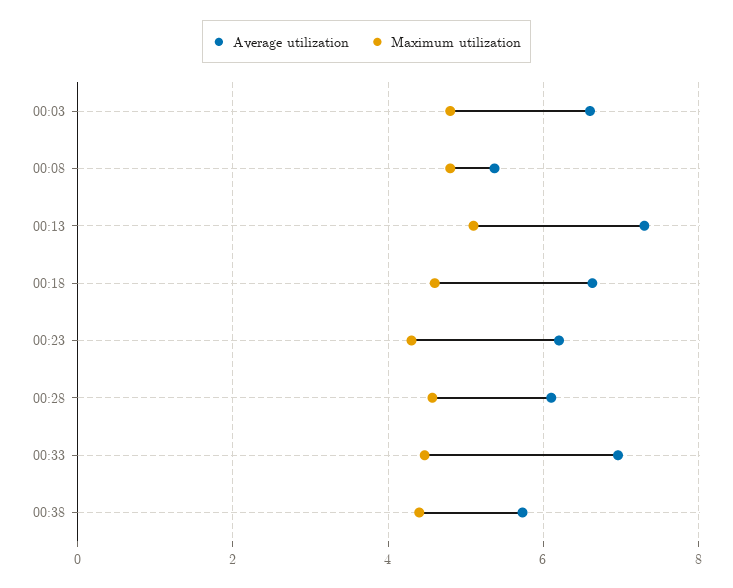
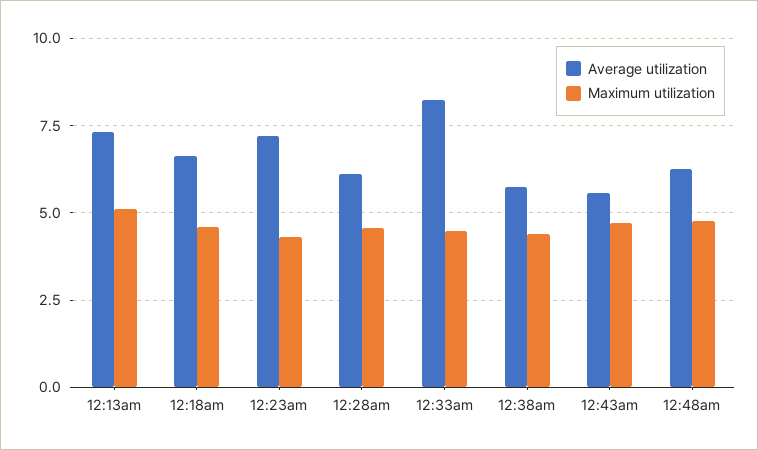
Average utilization, 00:03: 6.6 -> none
Maximum utilization, 00:03: 4.8 -> none
Average utilization, 00:08: 5.4 -> none
Maximum utilization, 00:08: 4.8 -> none
Average utilization, 00:23: 6.2 -> 7.25
Average utilization, 00:33: 7 -> 8.25
Average utilization, 12:43am: none -> 5.5
Maximum utilization, 12:43am: none -> 4.75
Average utilization, 12:48am: none -> 6.25
Maximum utilization, 12:48am: none -> 4.75

